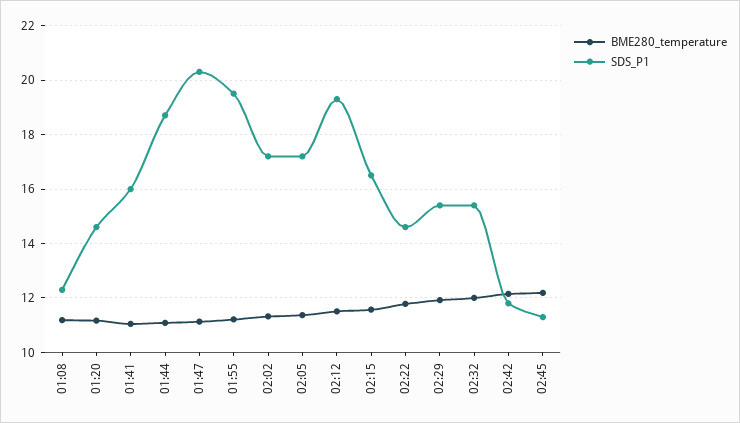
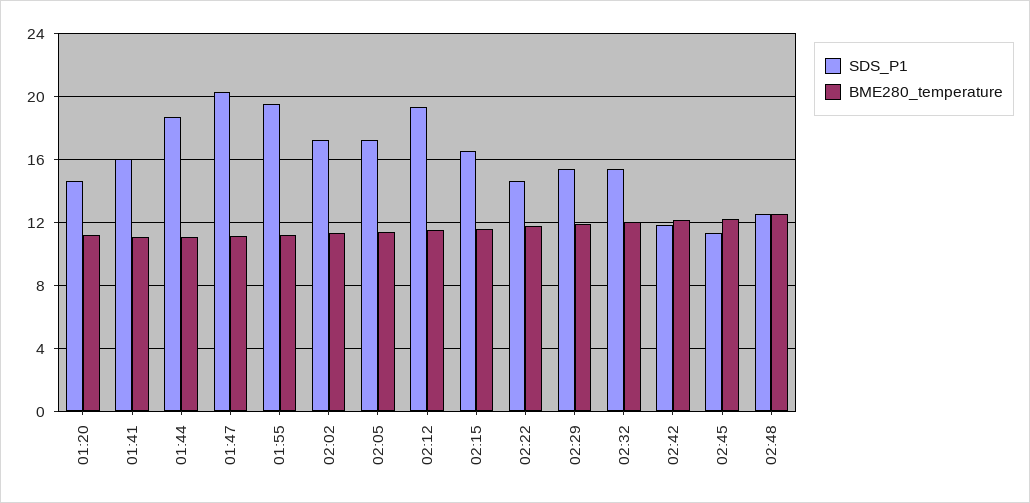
BME280_temperature, 01:08: 11.25 -> none
SDS_P1, 01:08: 12.25 -> none
SDS_P1, 02:48: none -> 12.5
BME280_temperature, 02:48: none -> 12.5

